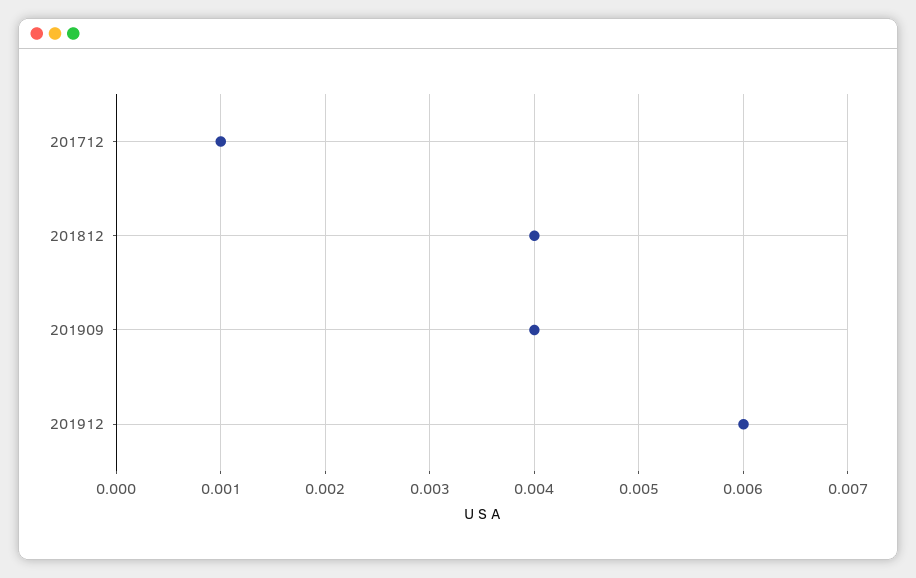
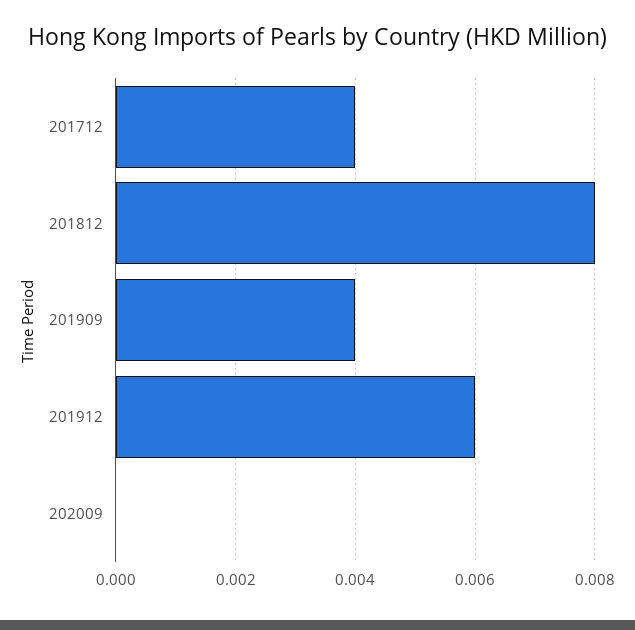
201712: 0.001 -> 0.004
201812: 0.004 -> 0.008
202009: none -> 0

